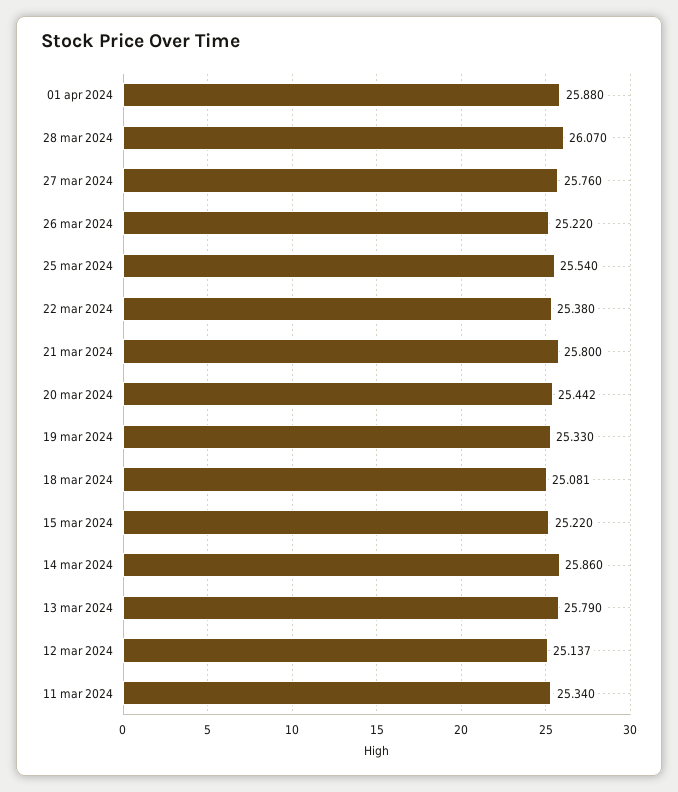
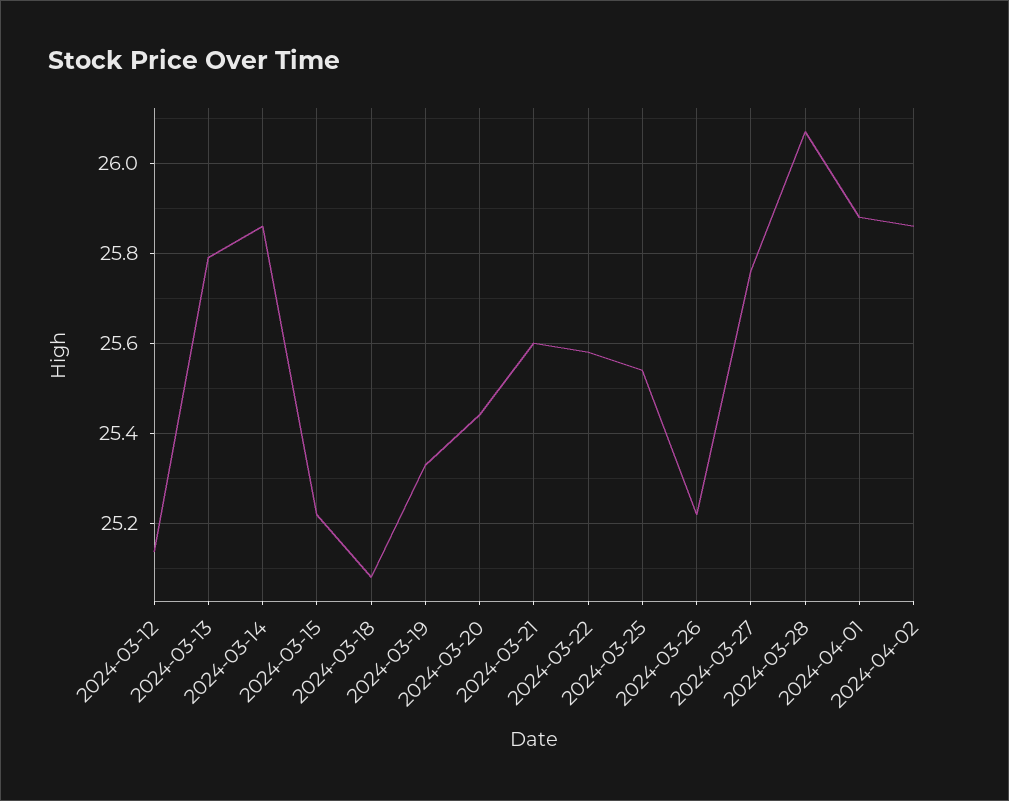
22 mar 2024: 25.38 -> 25.58
21 mar 2024: 25.8 -> 25.6
11 mar 2024: 25.34 -> none
2024-04-02: none -> 25.86

